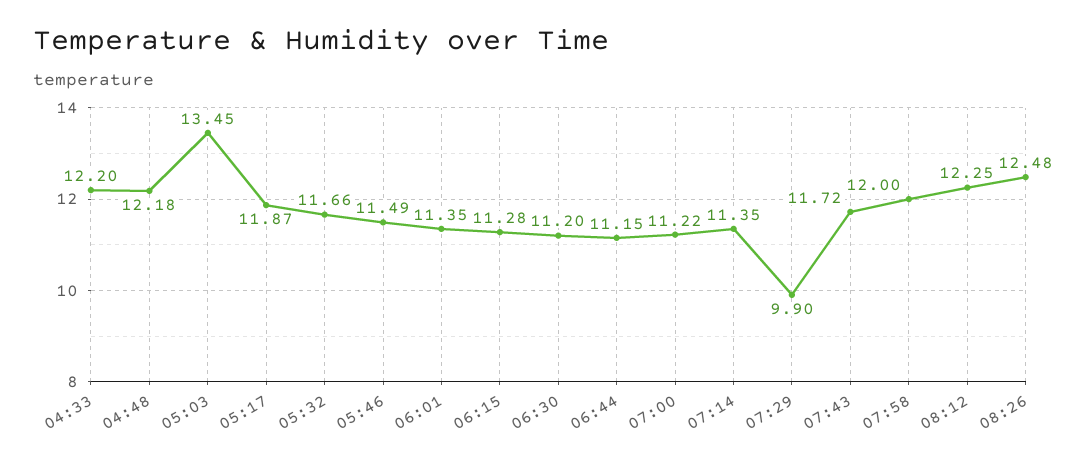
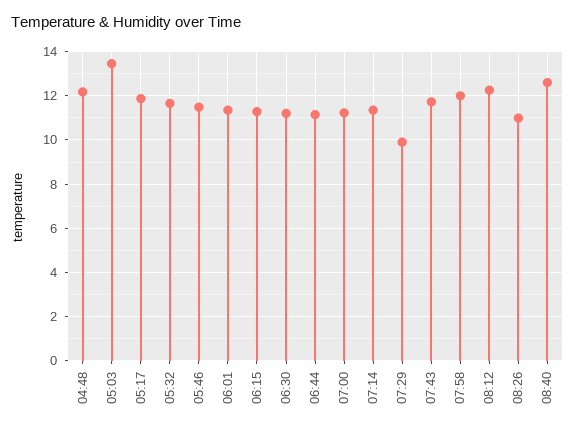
04:33: 12.2 -> none
08:26: 12.48 -> 11
08:40: none -> 12.5

